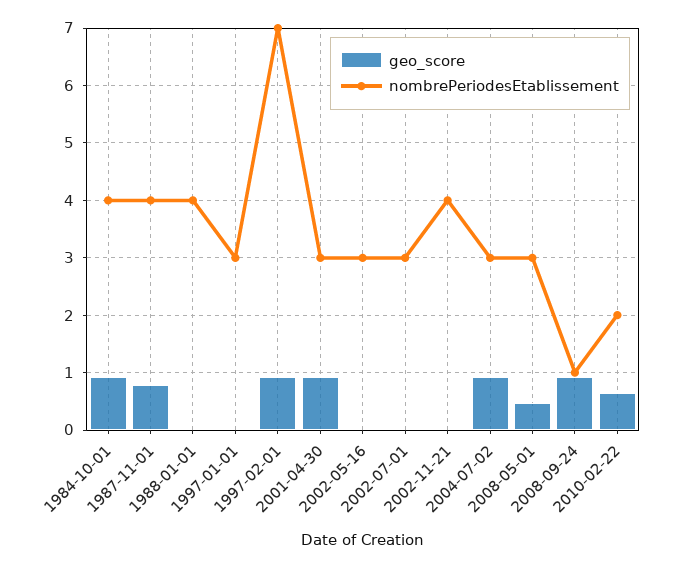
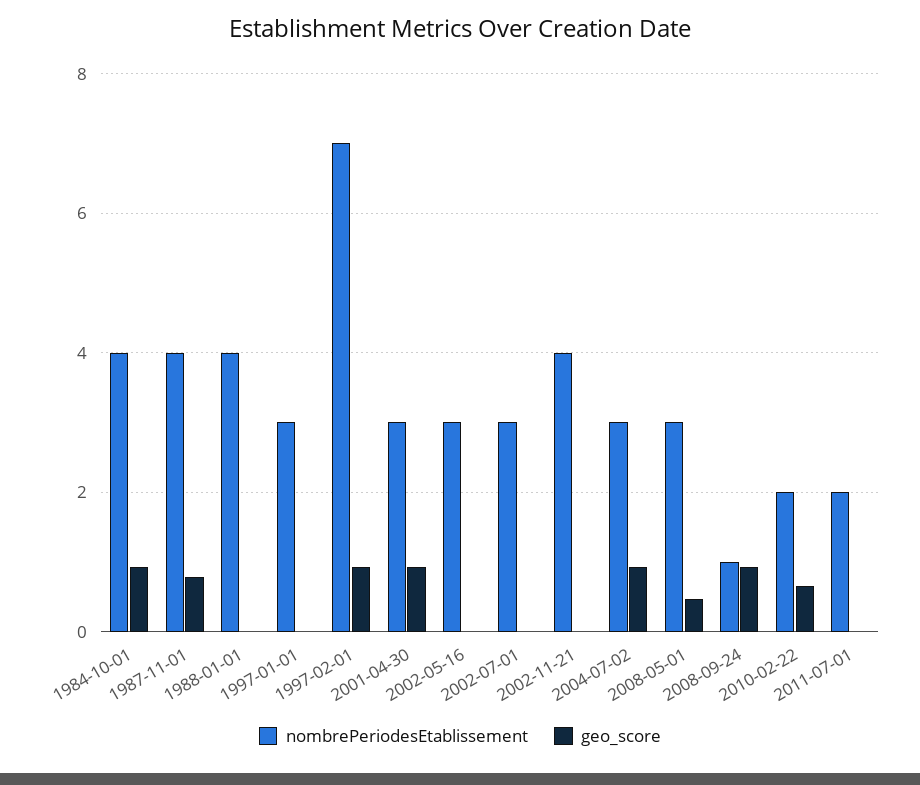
nombrePeriodesEtablissement, 2011-07-01: none -> 2
geo_score, 2011-07-01: none -> 0

